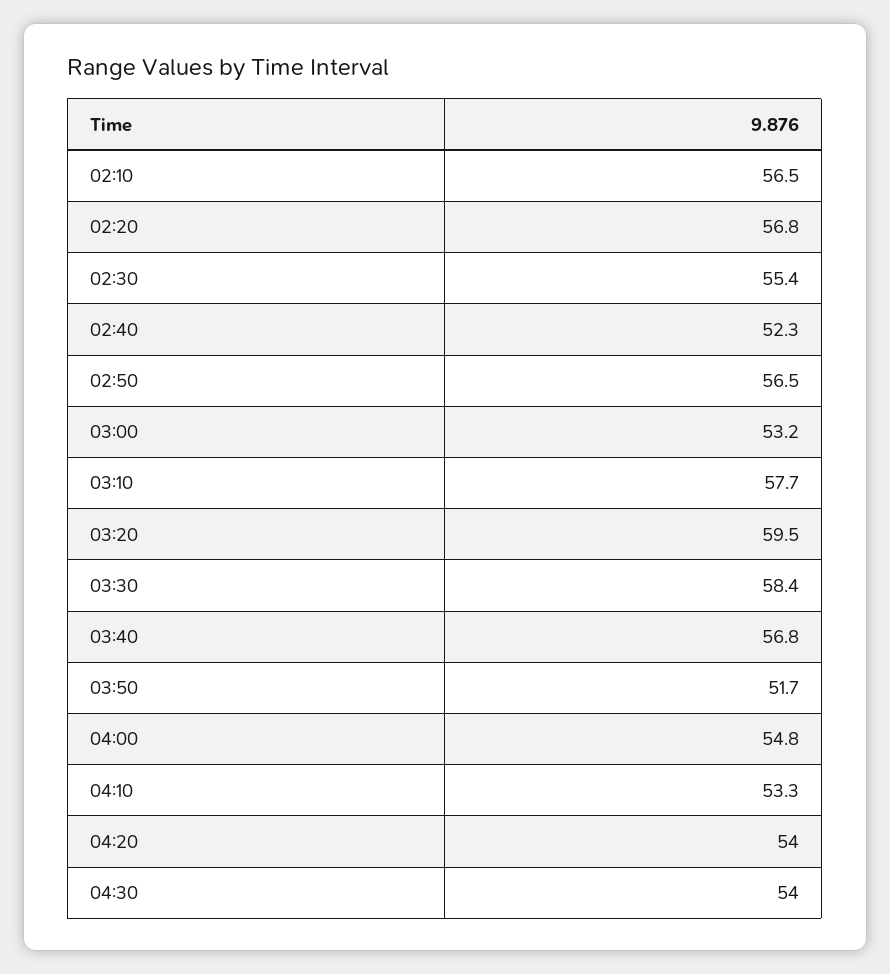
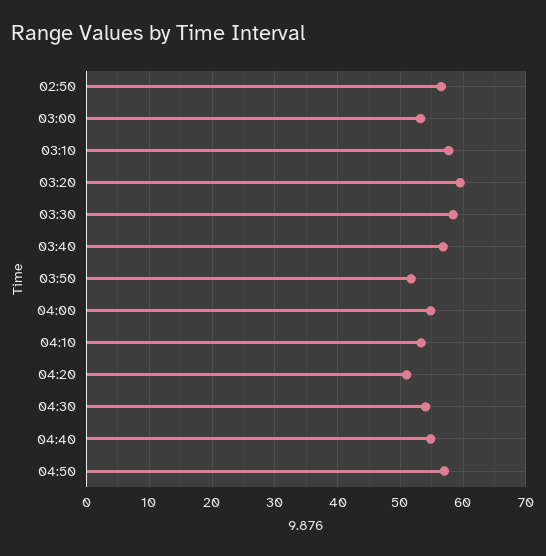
02:10: 56.5 -> none
02:20: 56.8 -> none
02:30: 55.4 -> none
02:40: 52.3 -> none
04:20: 54 -> 51
04:40: none -> 55
04:50: none -> 57

